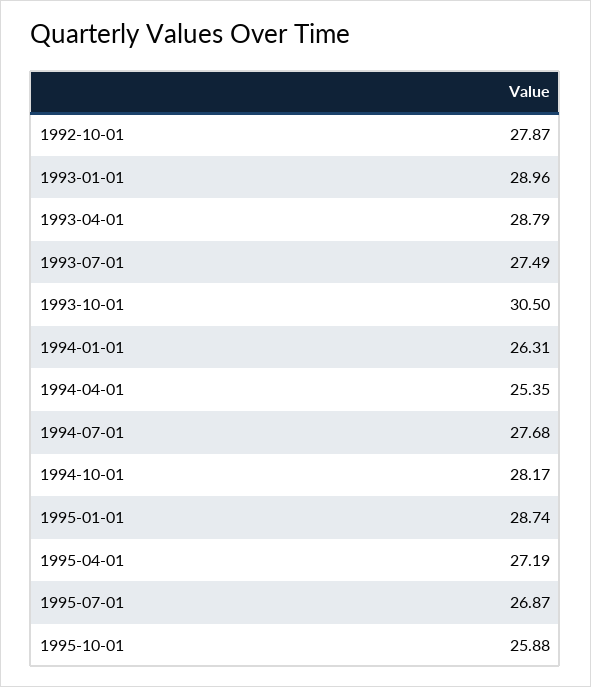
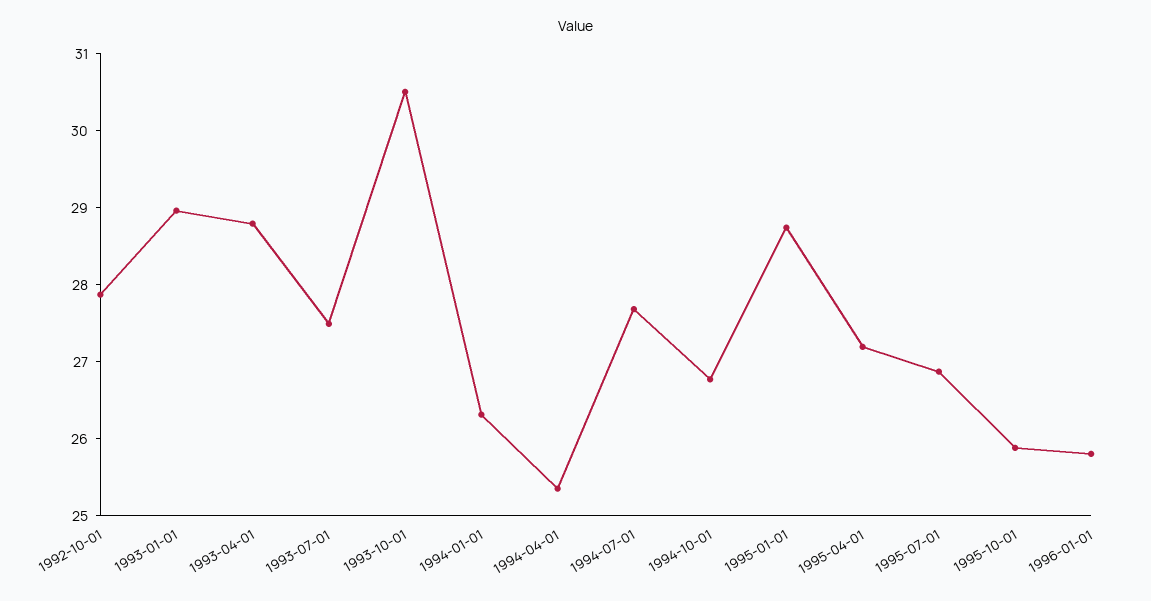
1994-10-01: 28.17 -> 26.8
1996-01-01: none -> 25.8

